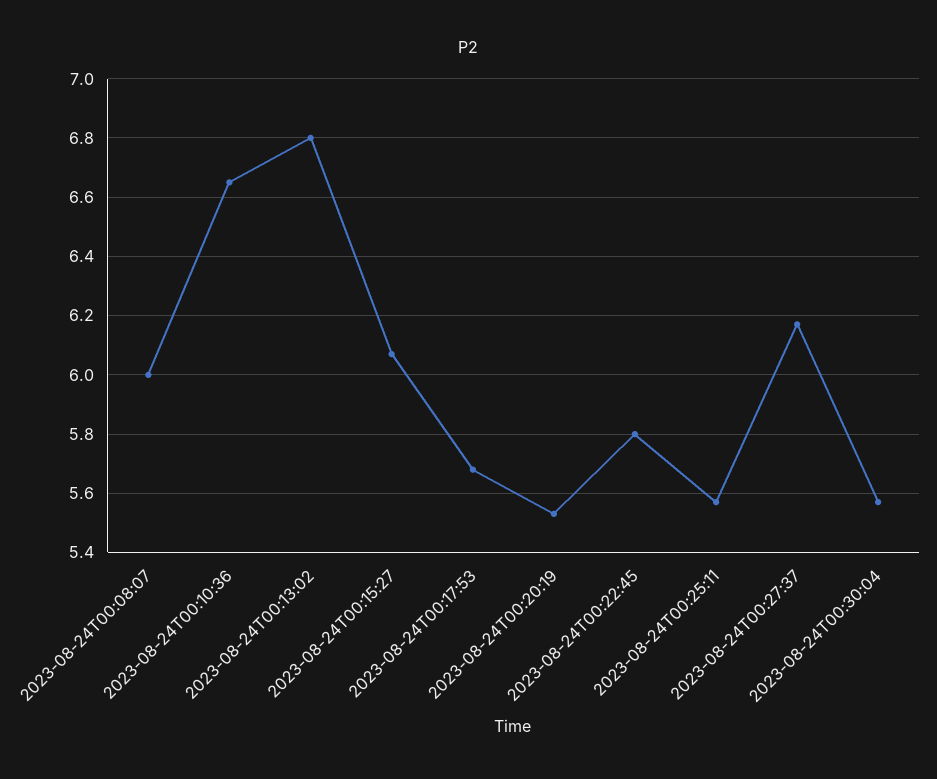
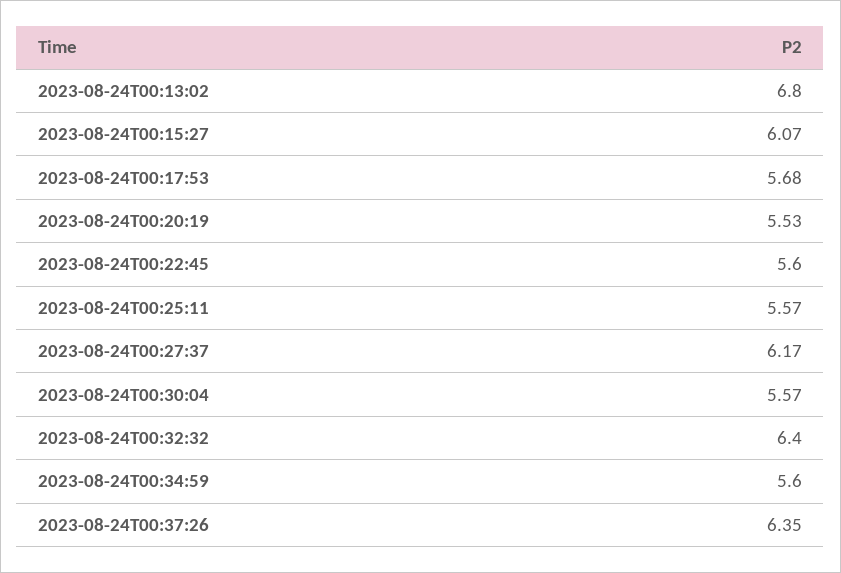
2023-08-24T00:08:07: 6 -> none
2023-08-24T00:10:36: 6.65 -> none
2023-08-24T00:22:45: 5.8 -> 5.6
2023-08-24T00:32:32: none -> 6.4
2023-08-24T00:34:59: none -> 5.6
2023-08-24T00:37:26: none -> 6.35

